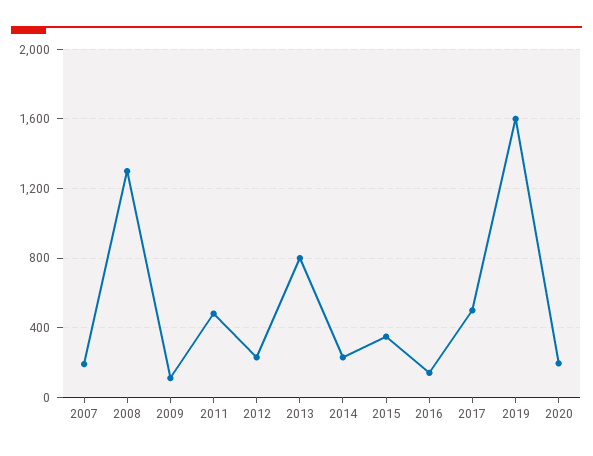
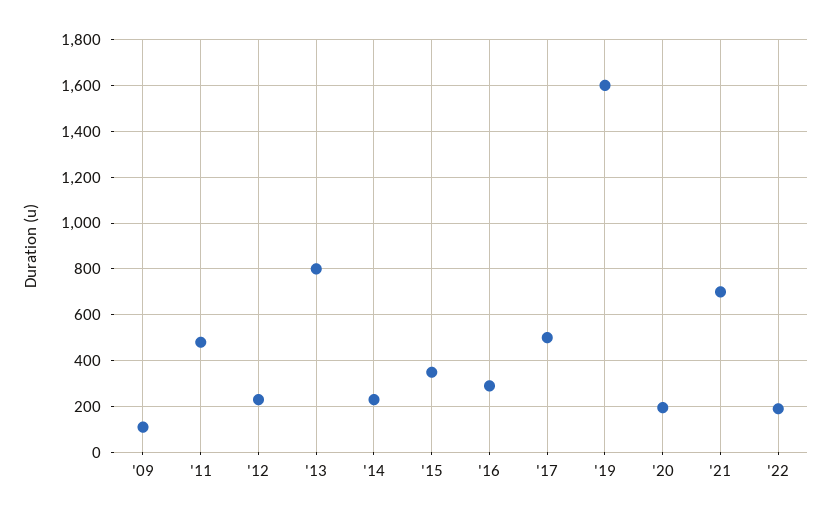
2007: 200 -> none
2008: 1300 -> none
2016: 150 -> 300
'21: none -> 700
'22: none -> 200

